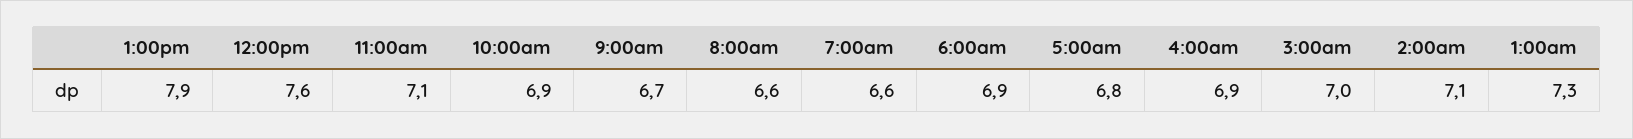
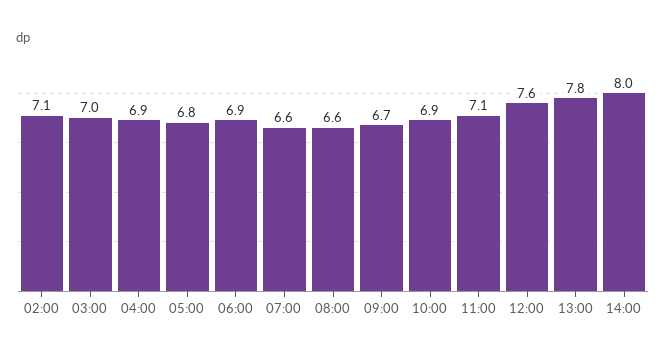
1:00pm: 7.9 -> 7.8
1:00am: 7.3 -> none
14:00: none -> 8

